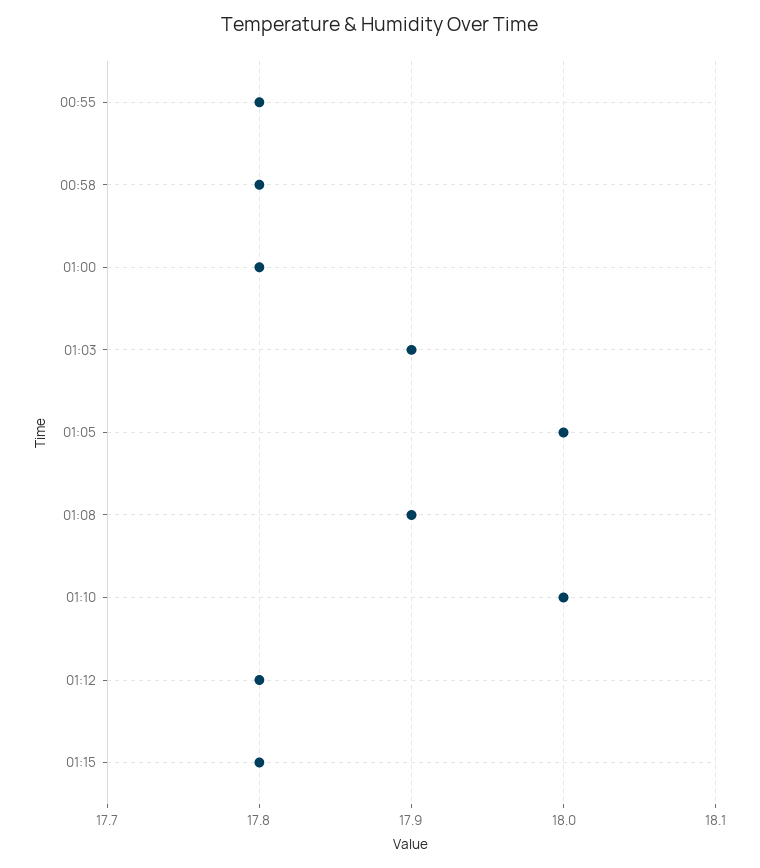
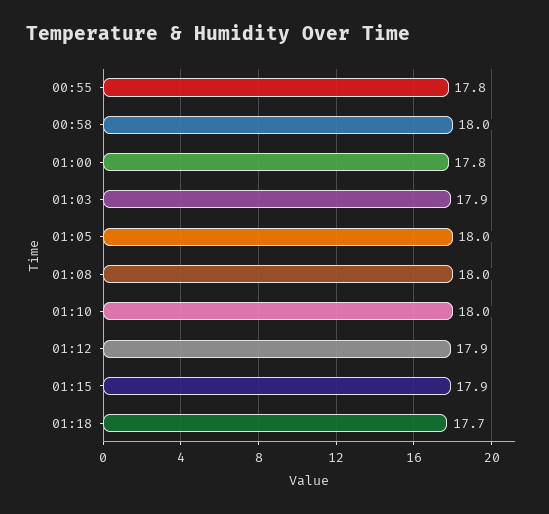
00:58: 17.8 -> 18
01:08: 17.9 -> 18
01:12: 17.8 -> 17.9
01:15: 17.8 -> 17.9
01:18: none -> 17.7

